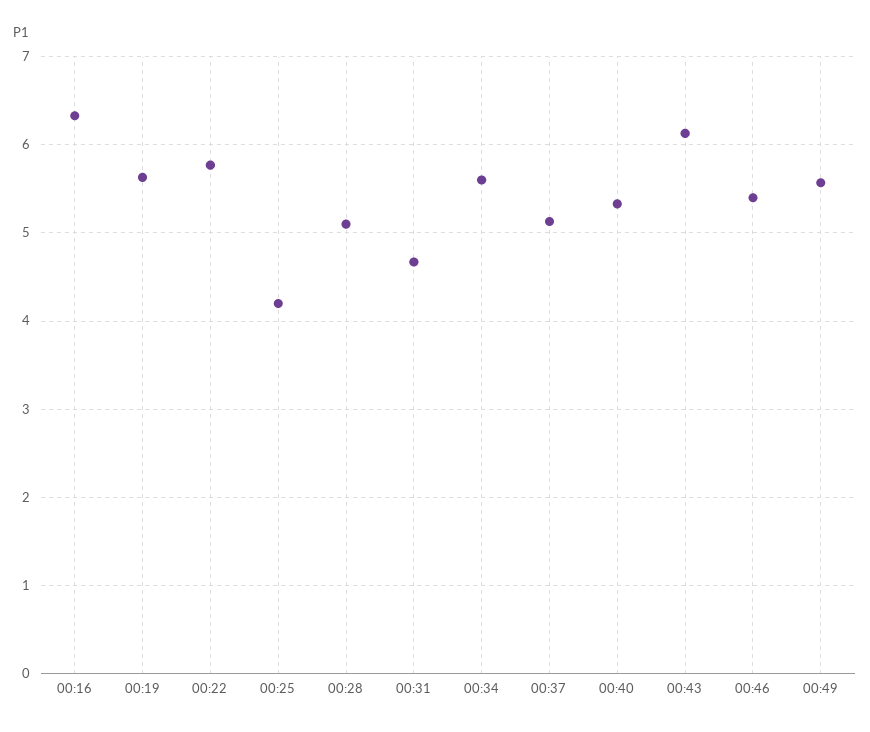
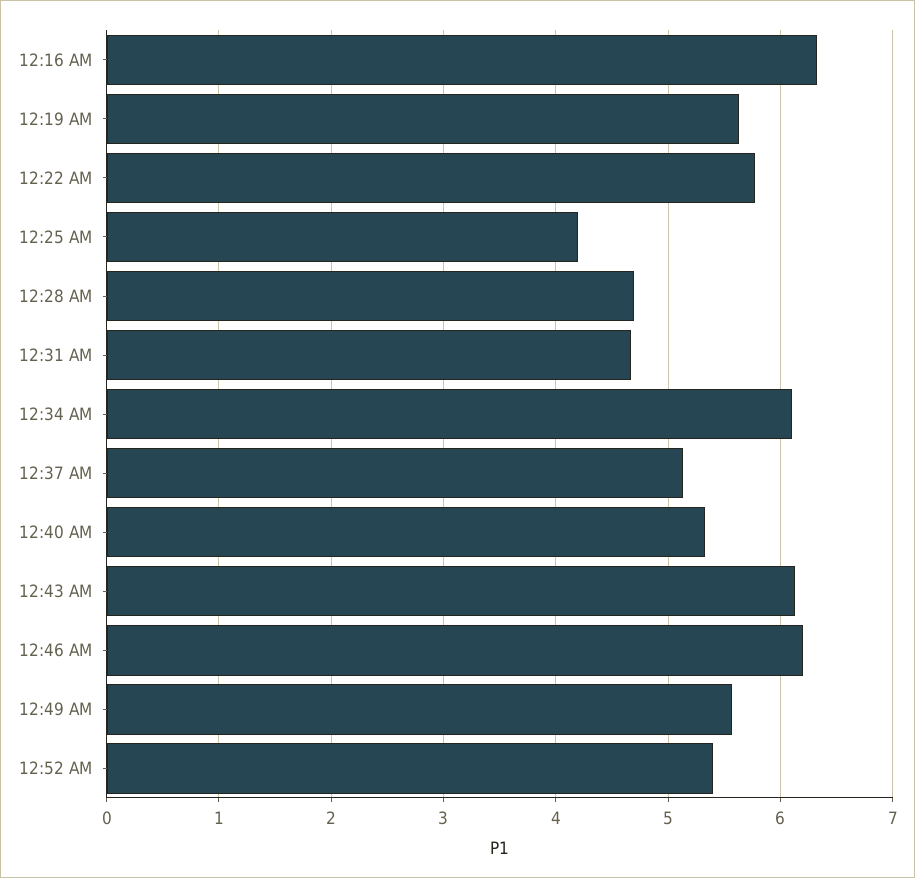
00:28: 5.1 -> 4.7
00:34: 5.6 -> 6.1
00:46: 5.4 -> 6.2
12:52 AM: none -> 5.4

